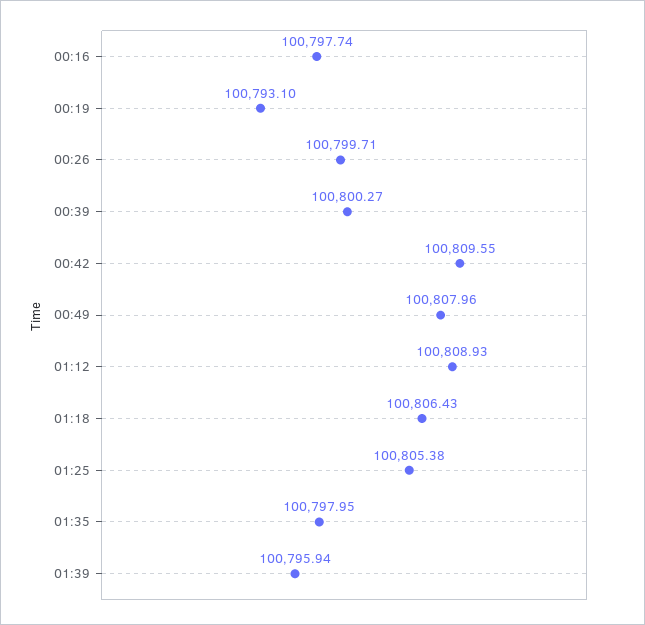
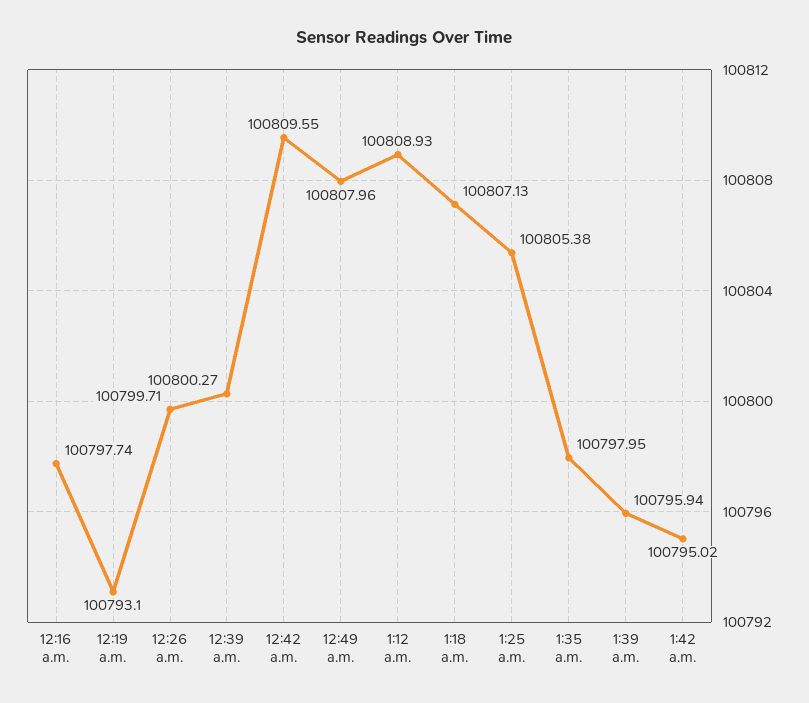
01:18: 100806.43 -> 100807.13
1:42 a.m.: none -> 100795.02

